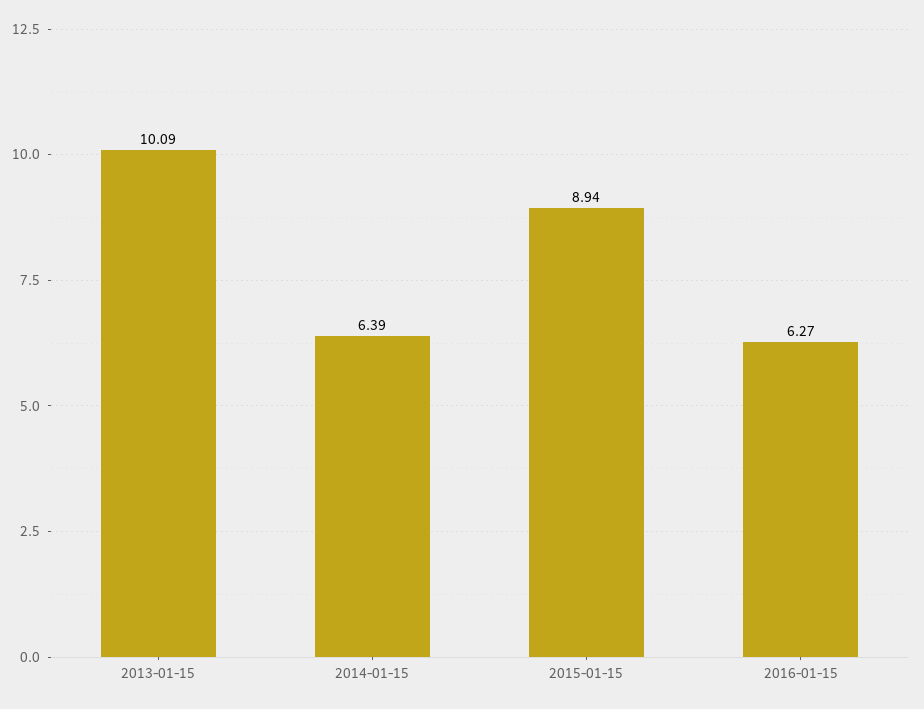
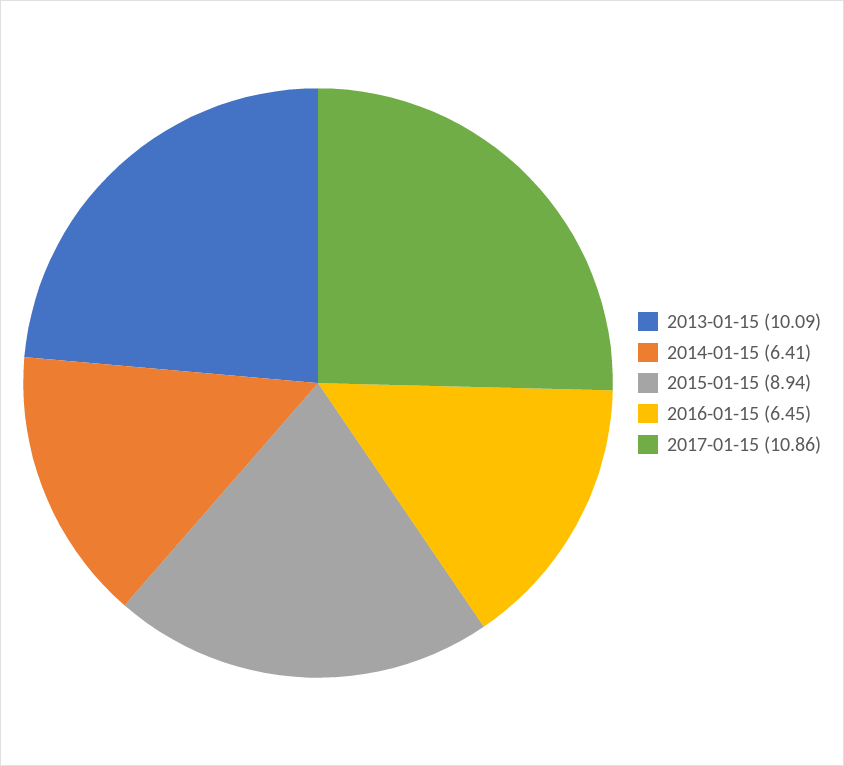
2014-01-15: 6.39 -> 6.41
2016-01-15: 6.27 -> 6.45
2017-01-15: none -> 10.86

